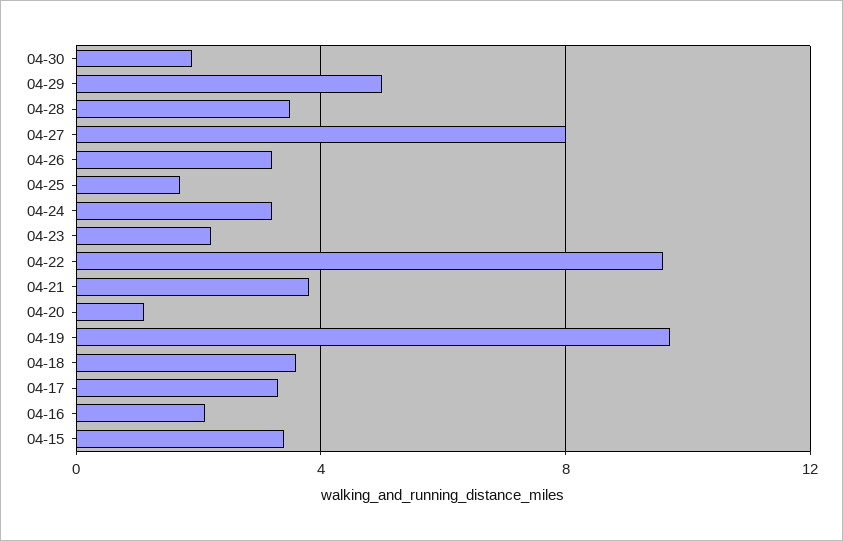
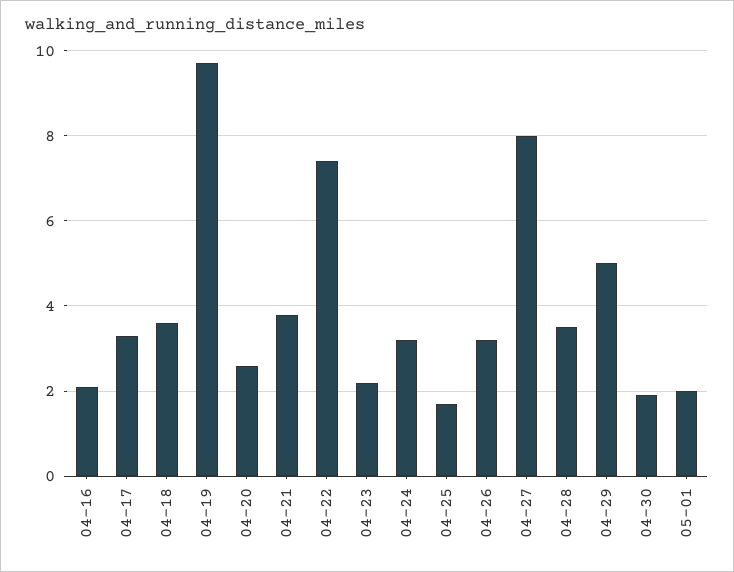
04-22: 9.5 -> 7.5
04-20: 1 -> 2.5
04-15: 3.5 -> none
05-01: none -> 2

